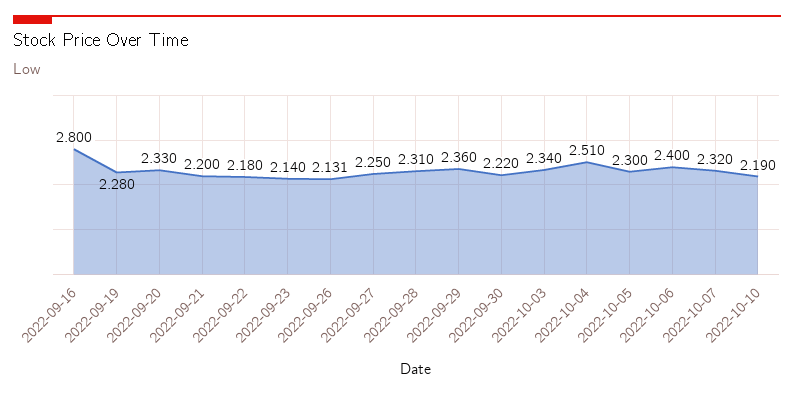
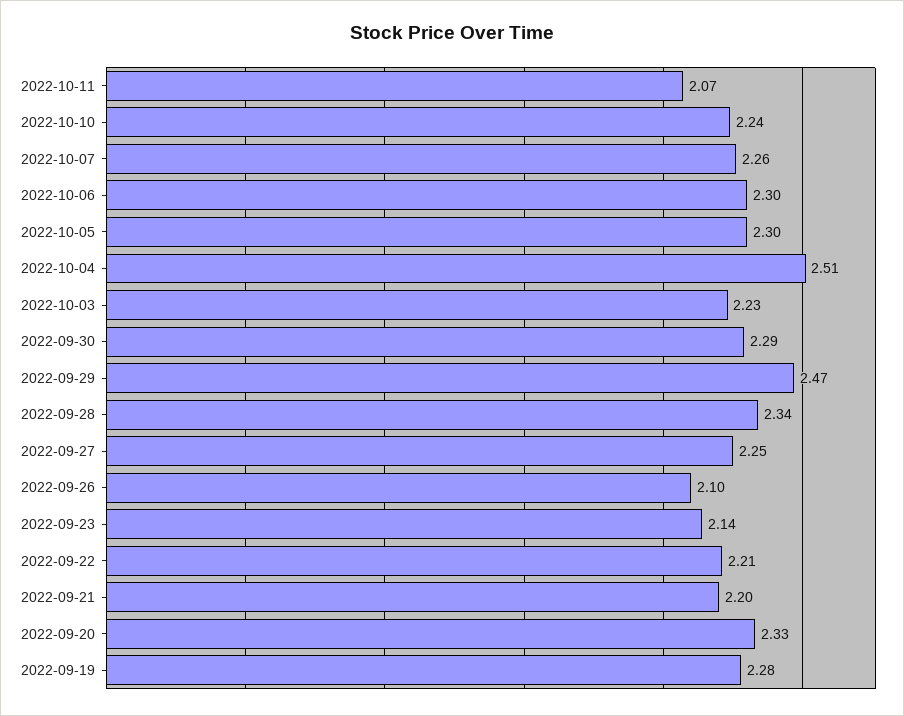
2022-09-16: 2.8 -> none
2022-09-22: 2.18 -> 2.21
2022-09-26: 2.131 -> 2.1
2022-09-28: 2.31 -> 2.34
2022-09-29: 2.36 -> 2.47
2022-09-30: 2.22 -> 2.29
2022-10-03: 2.34 -> 2.23
2022-10-06: 2.4 -> 2.3
2022-10-07: 2.32 -> 2.26
2022-10-10: 2.19 -> 2.24
2022-10-11: none -> 2.07

